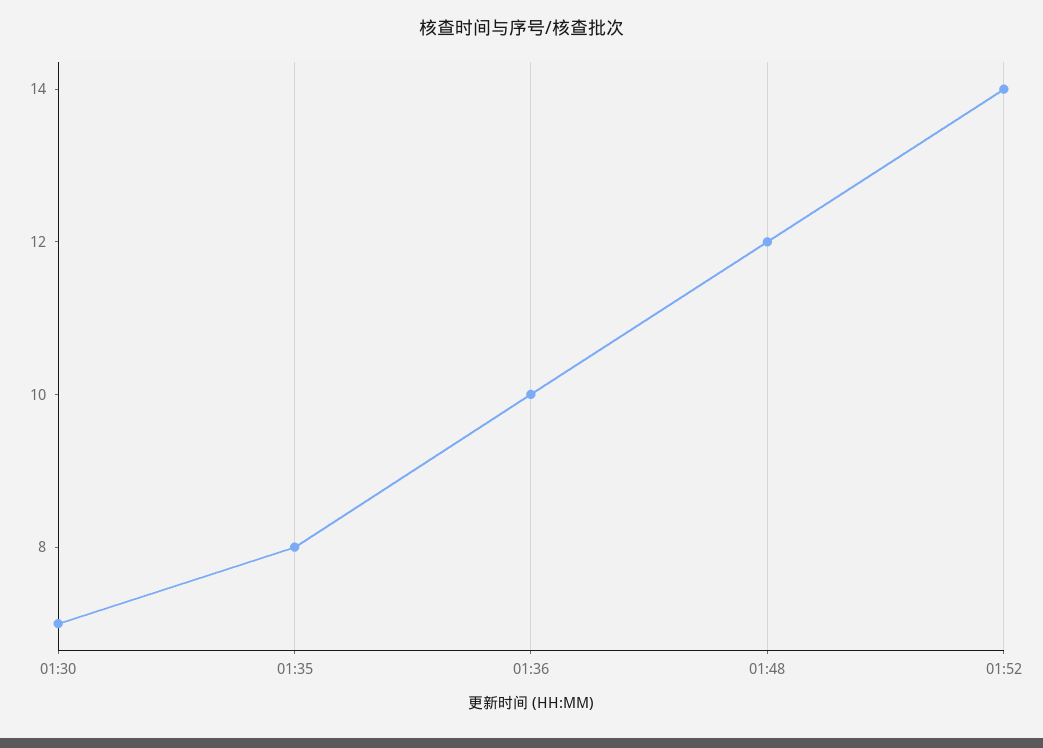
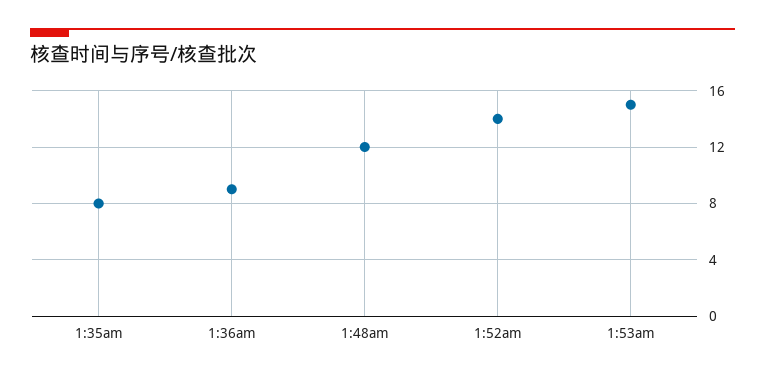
01:30: 7 -> none
01:36: 10 -> 9
1:53am: none -> 15

